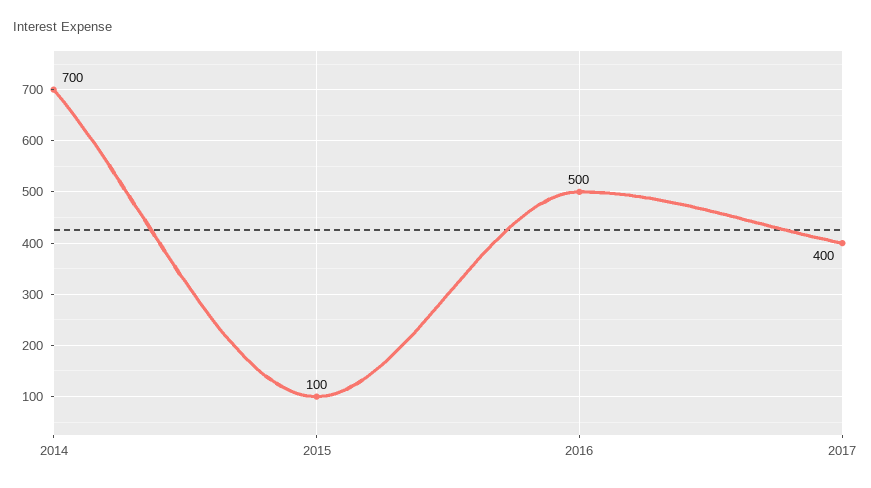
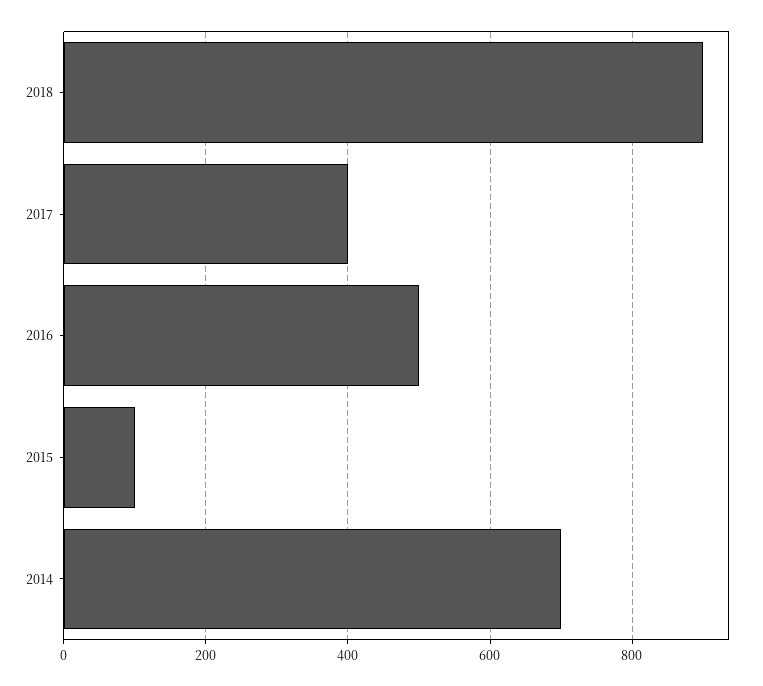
2018: none -> 900

